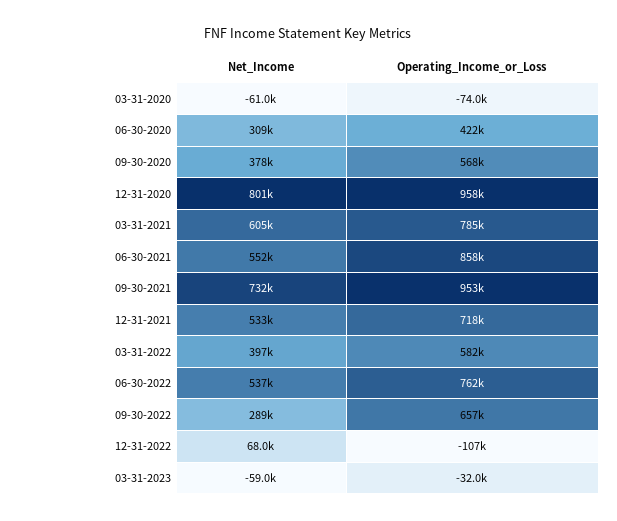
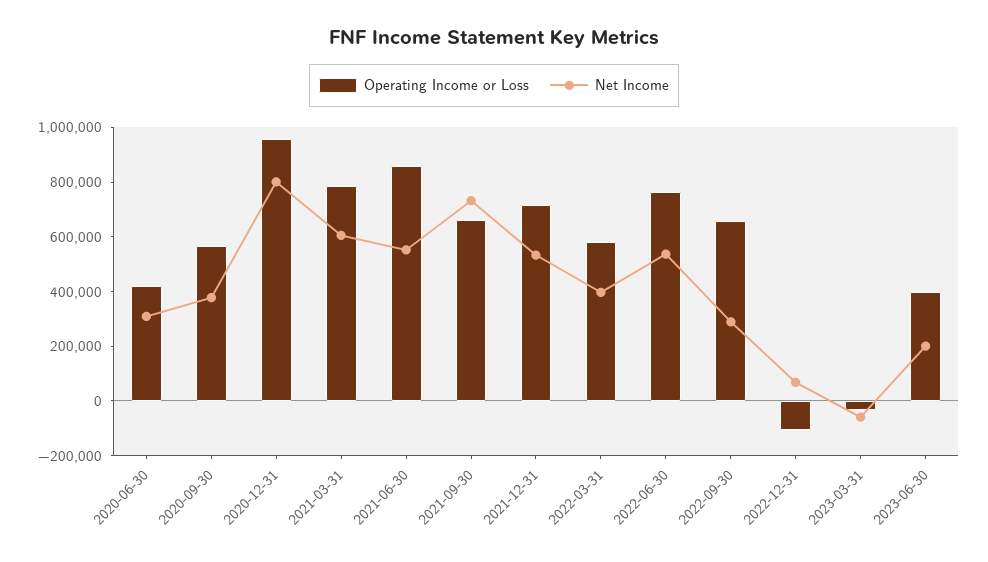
Net_Income, 03-31-2020: -61000 -> none
Operating_Income_or_Loss, 03-31-2020: -74000 -> none
Operating_Income_or_Loss, 09-30-2021: 953000 -> 650000
Operating_Income_or_Loss, 2023-06-30: none -> 400000
Net_Income, 2023-06-30: none -> 200000

